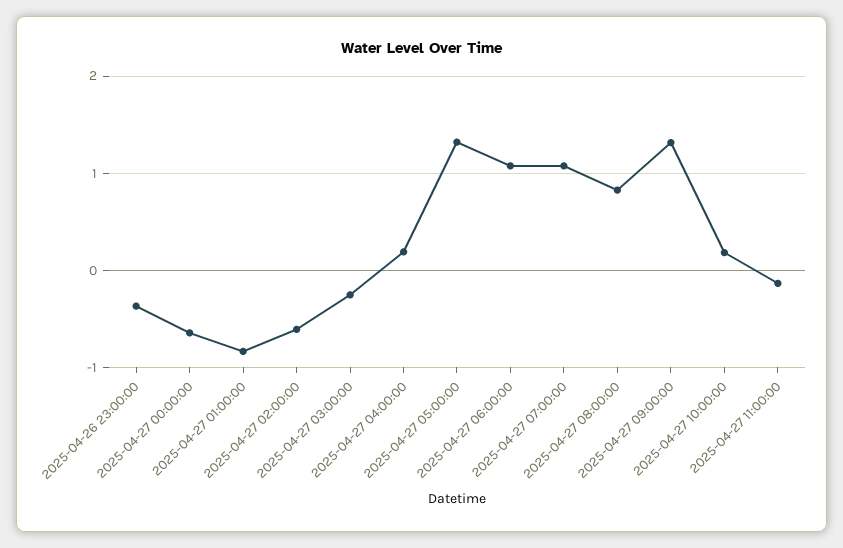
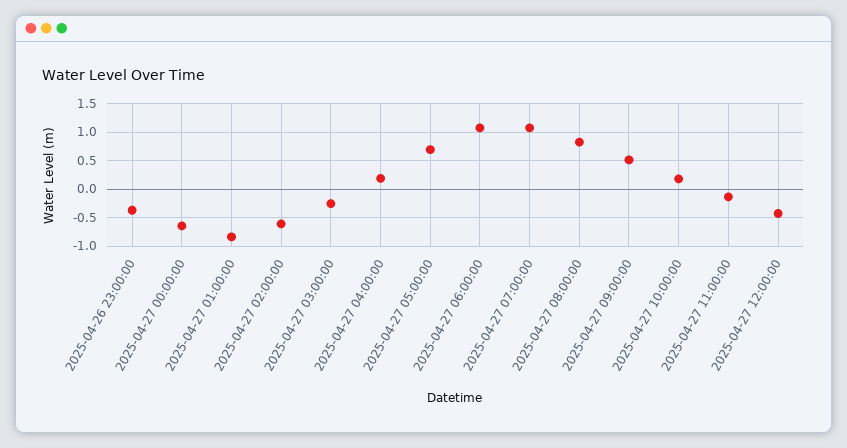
2025-04-27 05:00:00: 1.3 -> 0.75
2025-04-27 09:00:00: 1.3 -> 0.5
2025-04-27 12:00:00: none -> -0.5

